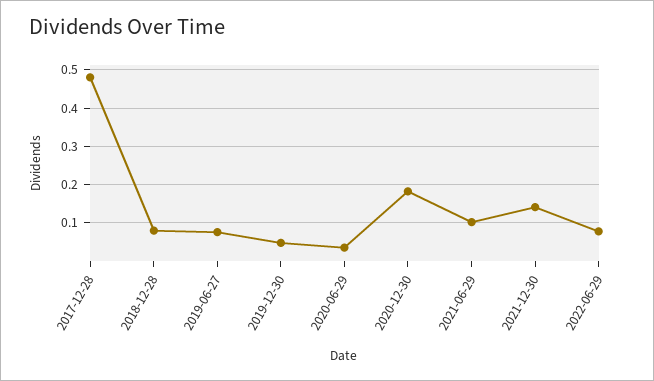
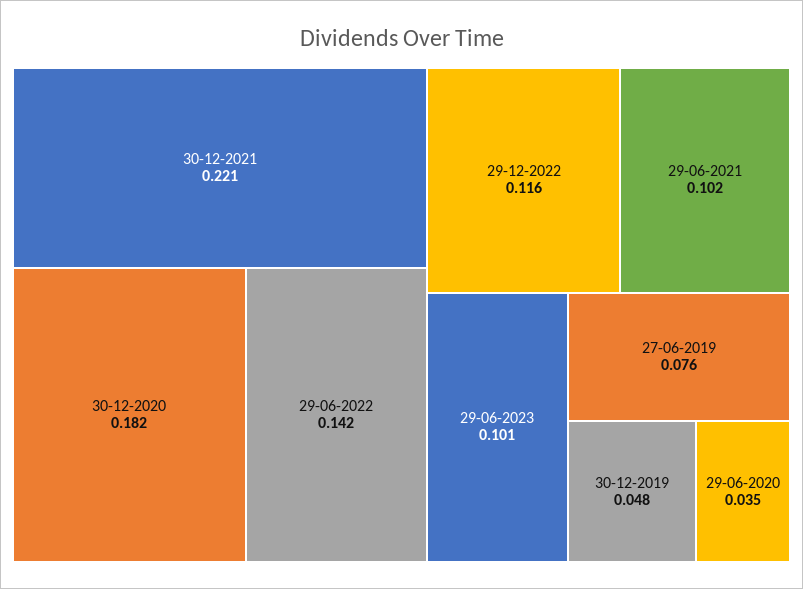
2017-12-28: 0.48 -> none
2018-12-28: 0.08 -> none
2021-12-30: 0.14 -> 0.221
2022-06-29: 0.08 -> 0.142
29-12-2022: none -> 0.116
29-06-2023: none -> 0.101

